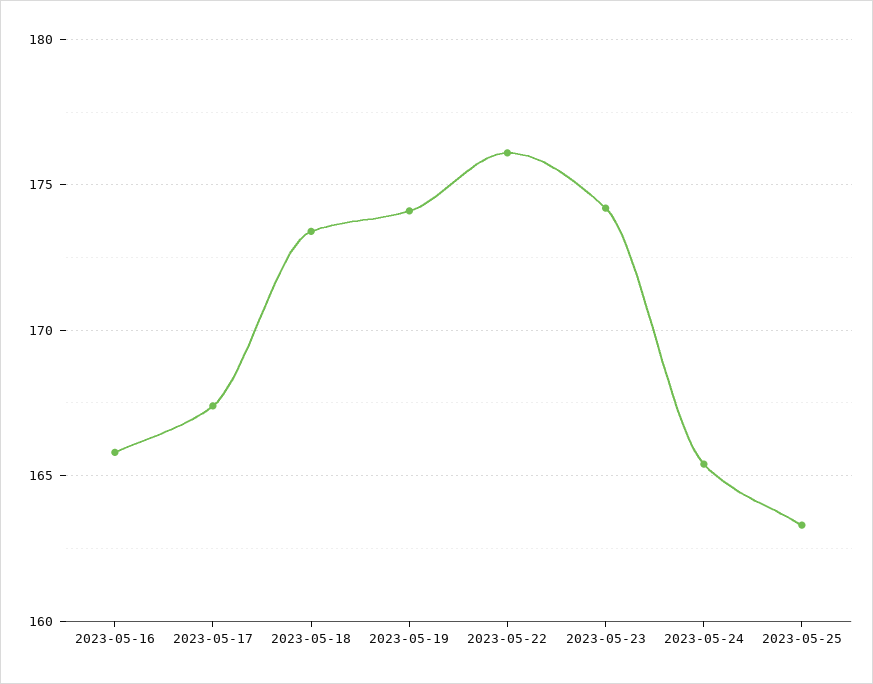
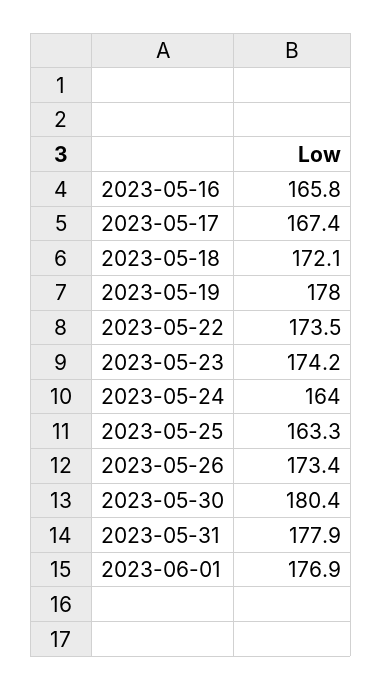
2023-05-18: 173.5 -> 172.1
2023-05-19: 174 -> 178
2023-05-22: 176 -> 173.5
2023-05-24: 165.5 -> 164
2023-05-26: none -> 173.4
2023-05-30: none -> 180.4
2023-05-31: none -> 177.9
2023-06-01: none -> 176.9

